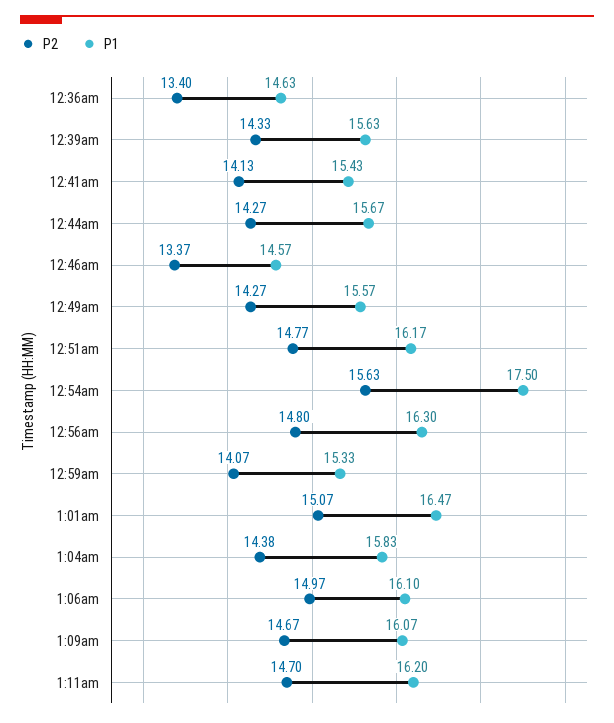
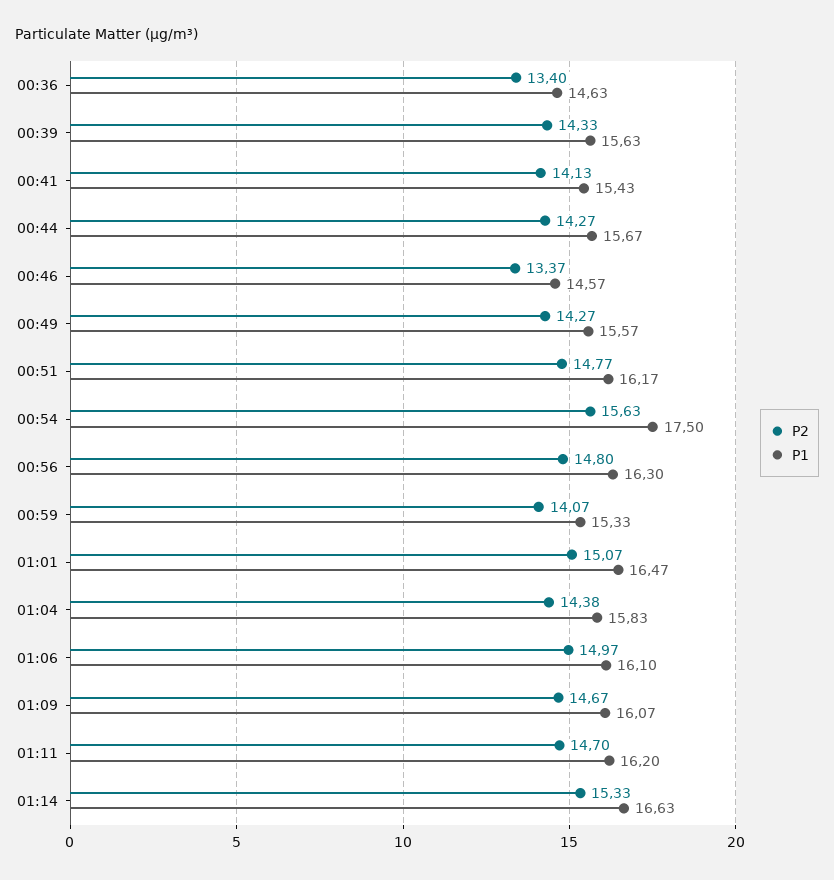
P2, 01:14: none -> 15.33
P1, 01:14: none -> 16.63

